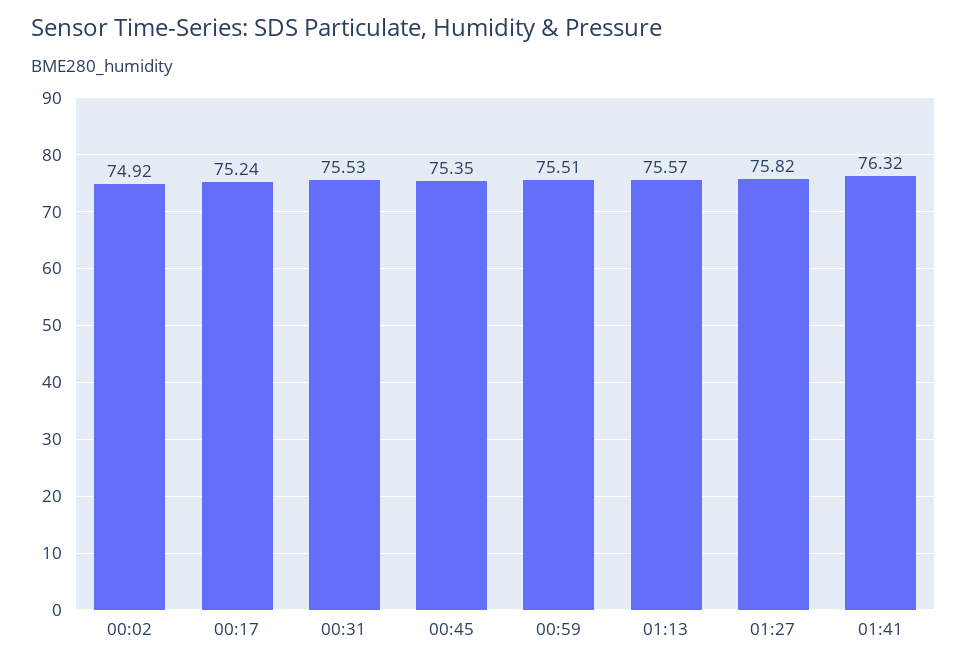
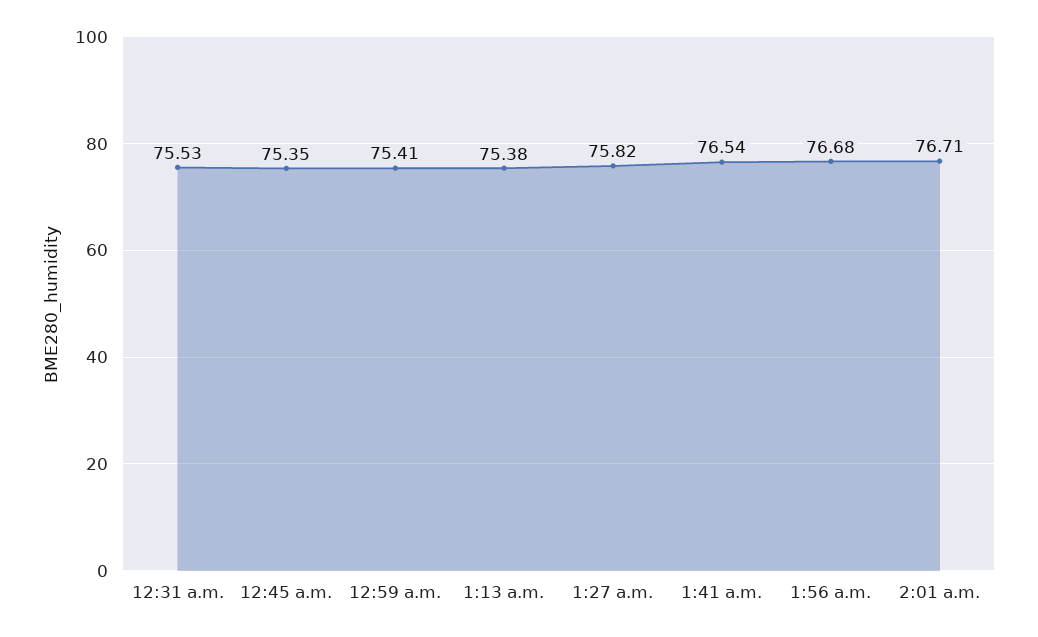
00:02: 74.92 -> none
00:17: 75.24 -> none
00:59: 75.51 -> 75.41
01:13: 75.57 -> 75.38
01:41: 76.32 -> 76.54
1:56 a.m.: none -> 76.68
2:01 a.m.: none -> 76.71

